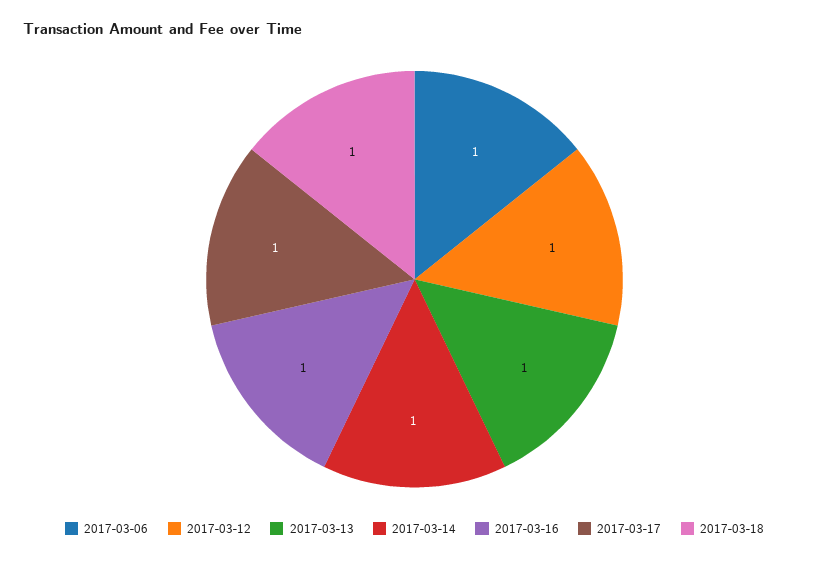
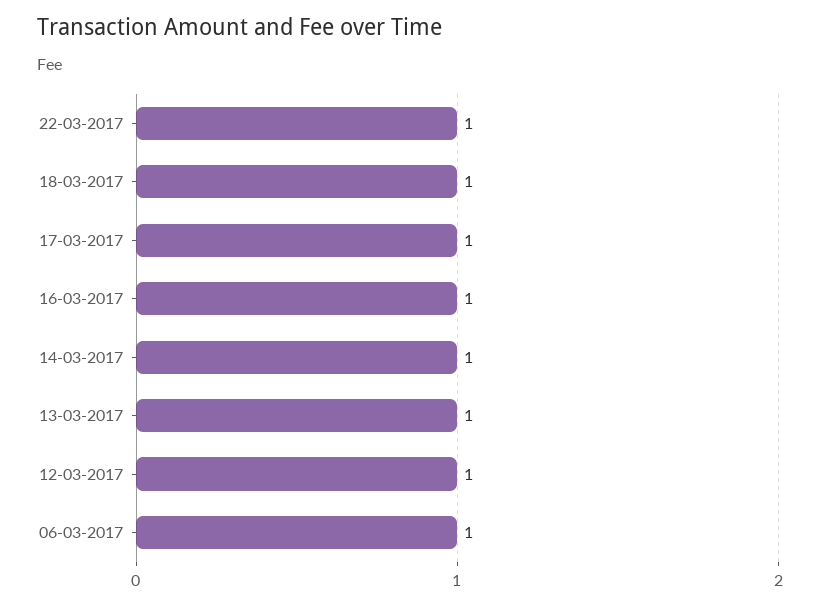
22-03-2017: none -> 1

